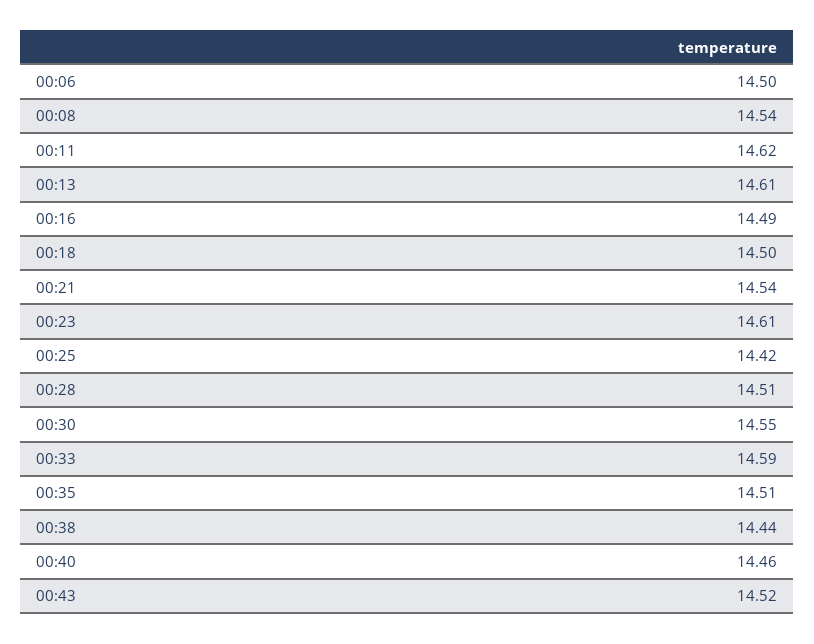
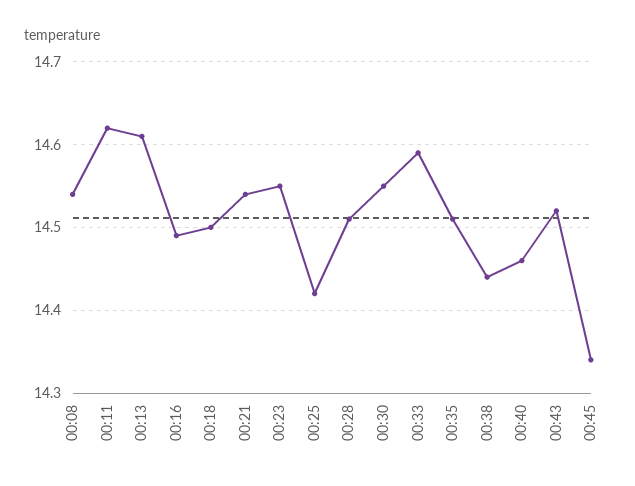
00:06: 14.5 -> none
00:23: 14.61 -> 14.55
00:45: none -> 14.34

